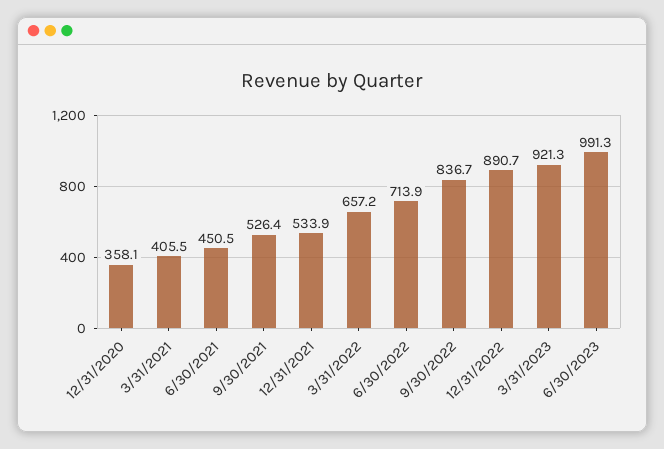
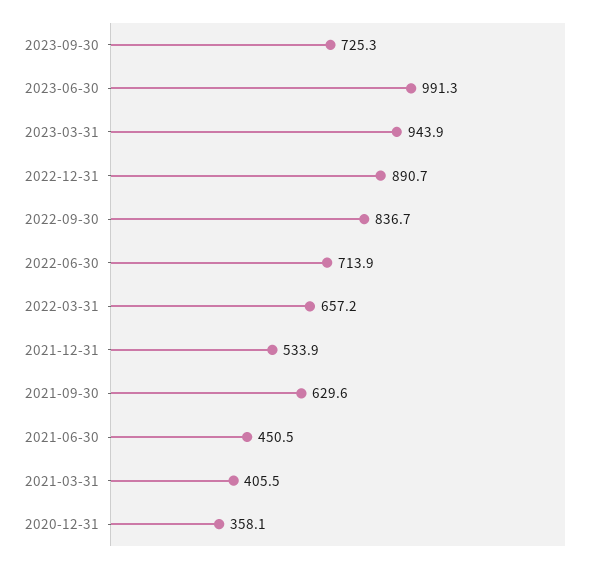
9/30/2021: 526.4 -> 629.6
3/31/2023: 921.3 -> 943.9
2023-09-30: none -> 725.3

